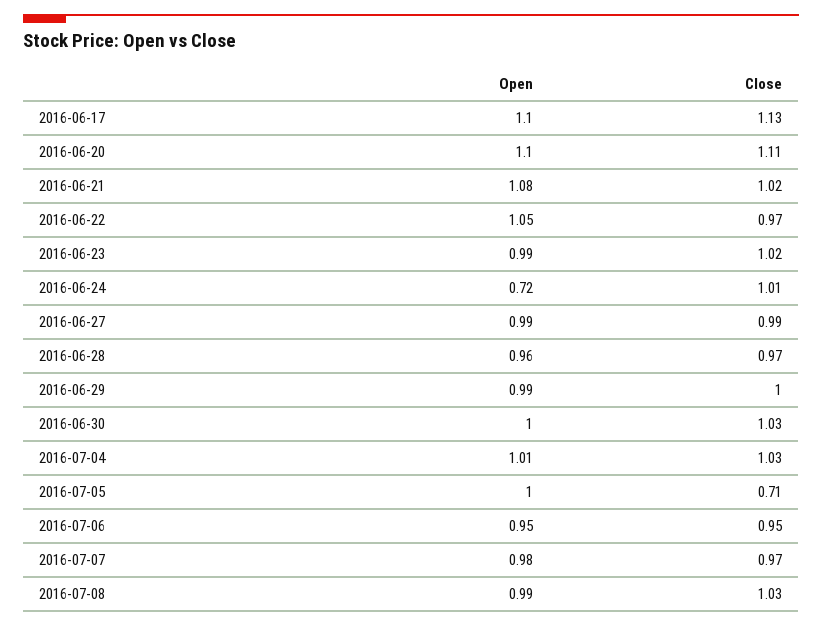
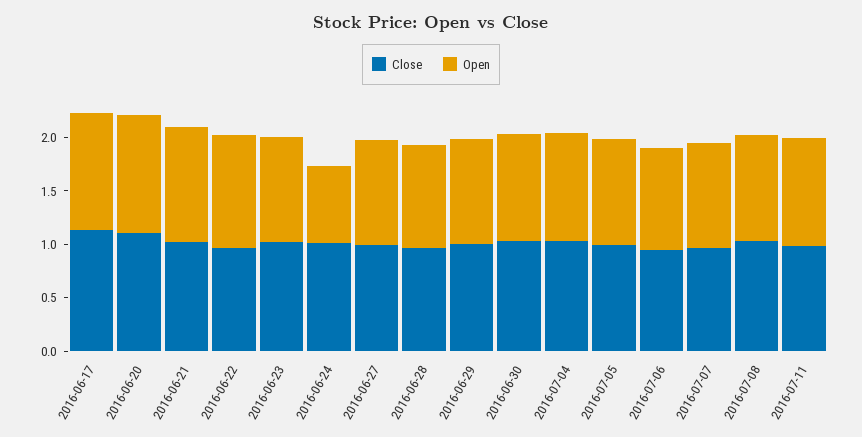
Close, 2016-07-05: 0.71 -> 1
Close, 2016-07-11: none -> 1
Open, 2016-07-11: none -> 1

